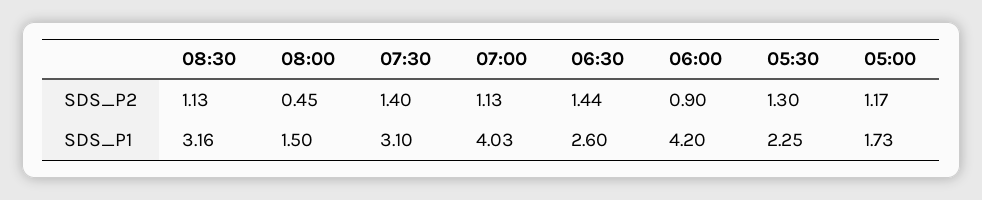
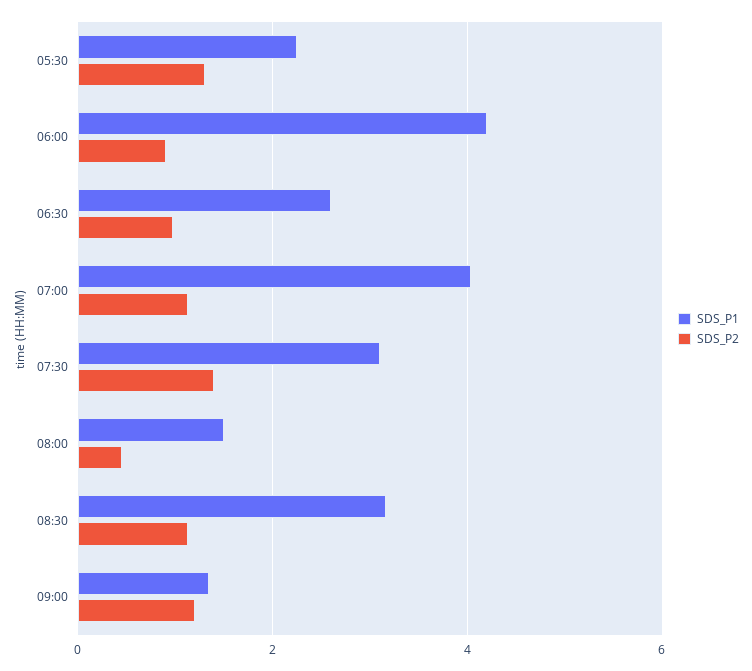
SDS_P2, 06:30: 1.44 -> 1
SDS_P2, 05:00: 1.17 -> none
SDS_P1, 05:00: 1.73 -> none
SDS_P1, 09:00: none -> 1.4
SDS_P2, 09:00: none -> 1.2

